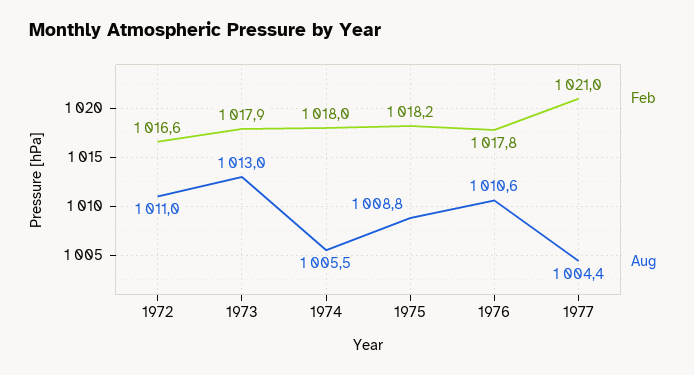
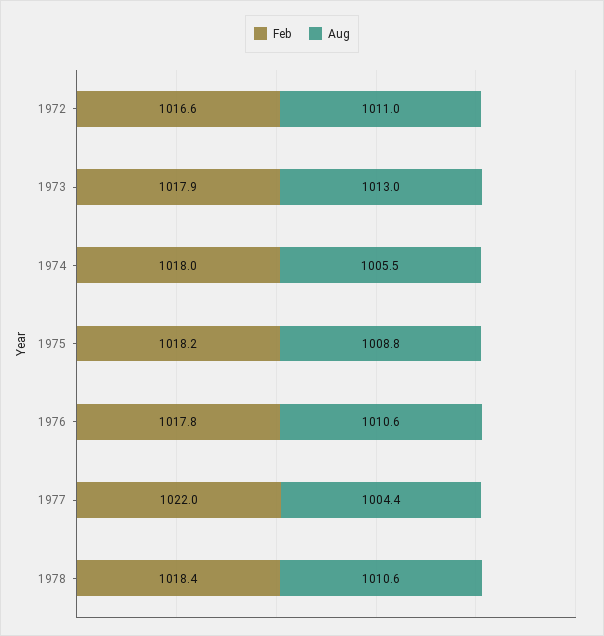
Feb, 1977: 1021 -> 1022
Feb, 1978: none -> 1018.4
Aug, 1978: none -> 1010.6

